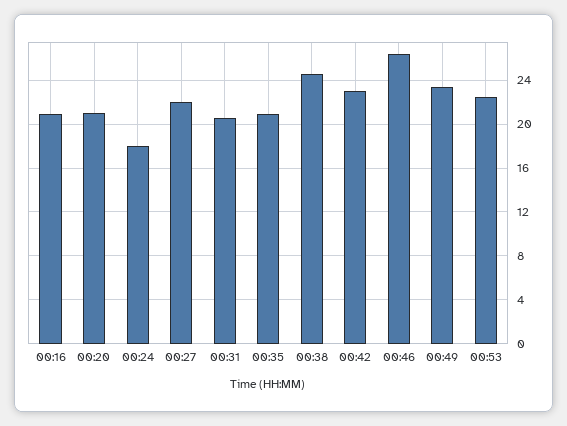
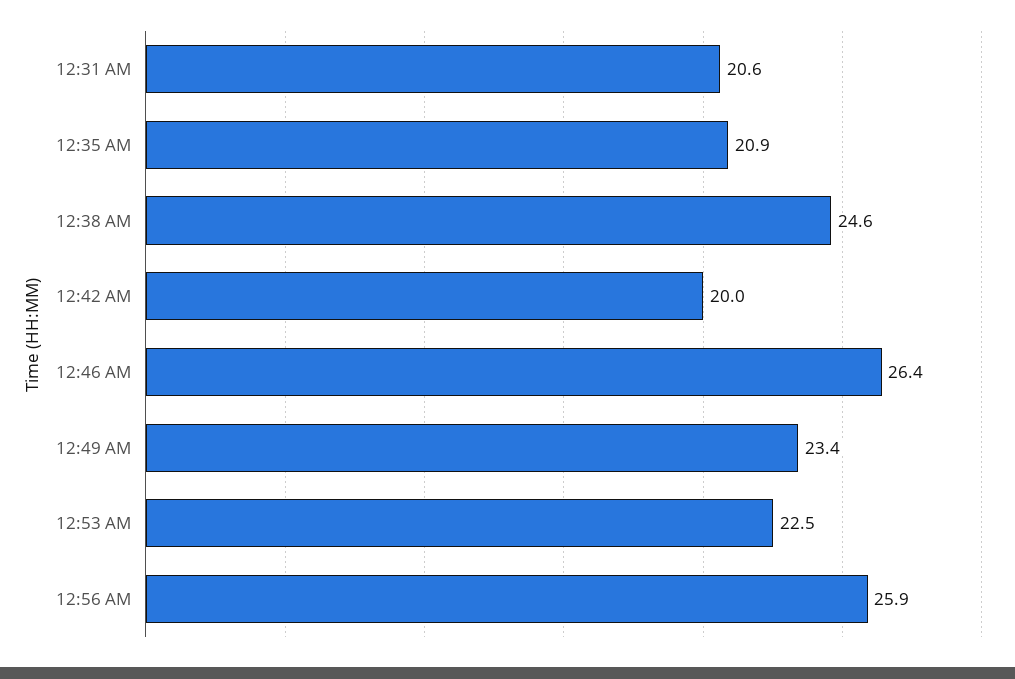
00:16: 21 -> none
00:20: 21 -> none
00:24: 18 -> none
00:27: 22 -> none
00:42: 23 -> 20
12:56 AM: none -> 25.9

